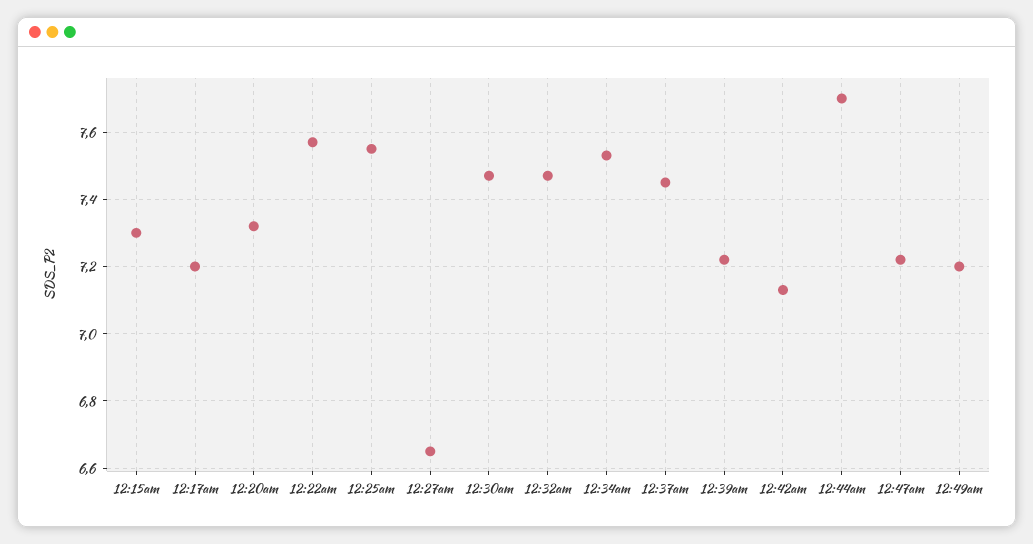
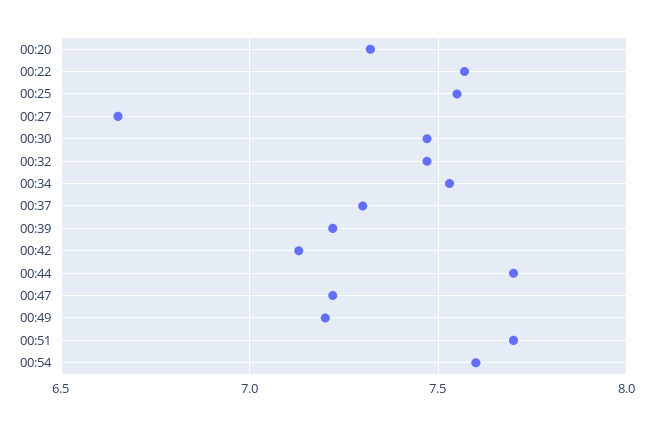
12:15am: 7.3 -> none
12:17am: 7.2 -> none
12:37am: 7.45 -> 7.3
00:51: none -> 7.7
00:54: none -> 7.6

